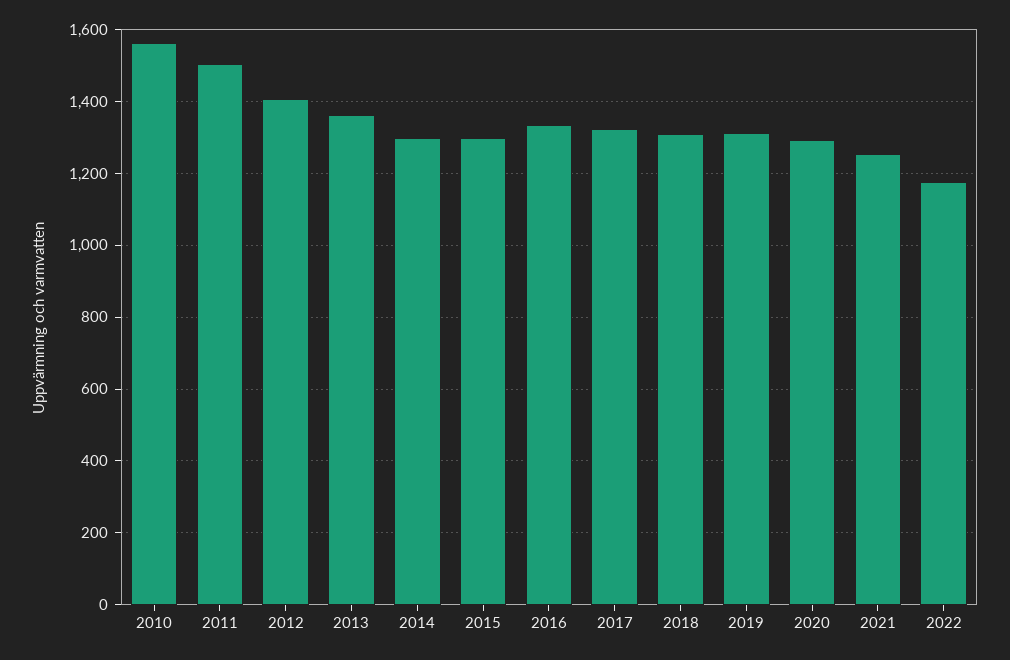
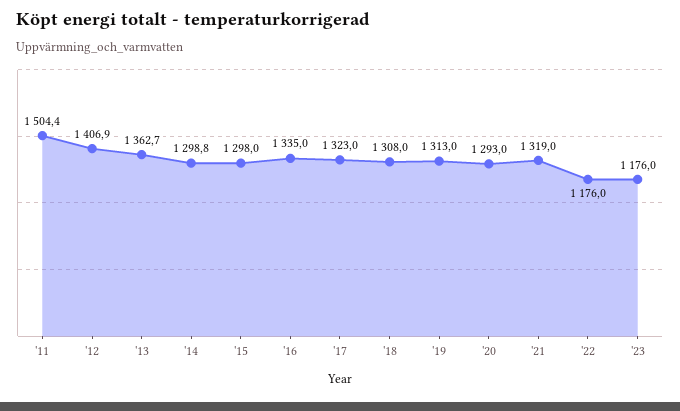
2010: 1560 -> none
2021: 1260 -> 1319
'23: none -> 1176

